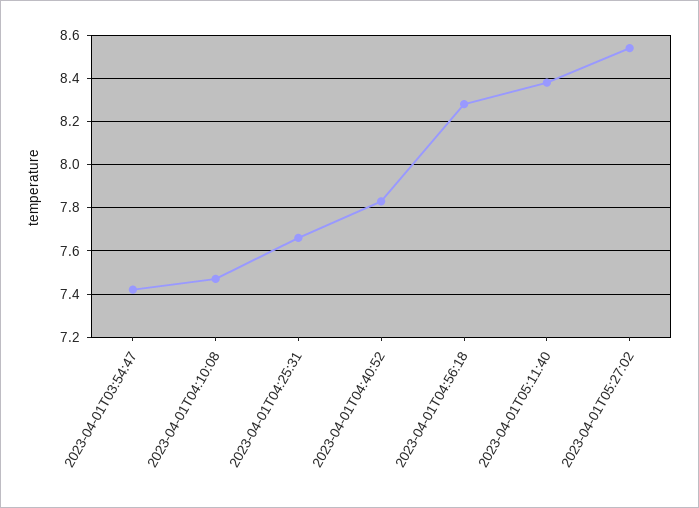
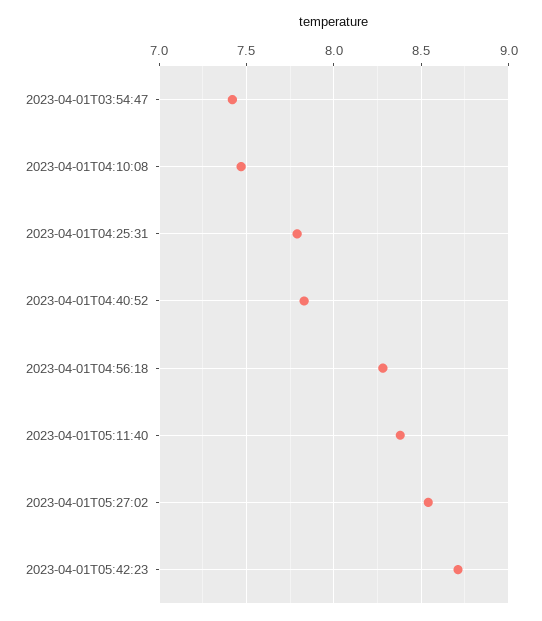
2023-04-01T04:25:31: 7.65 -> 7.8
2023-04-01T05:42:23: none -> 8.7

